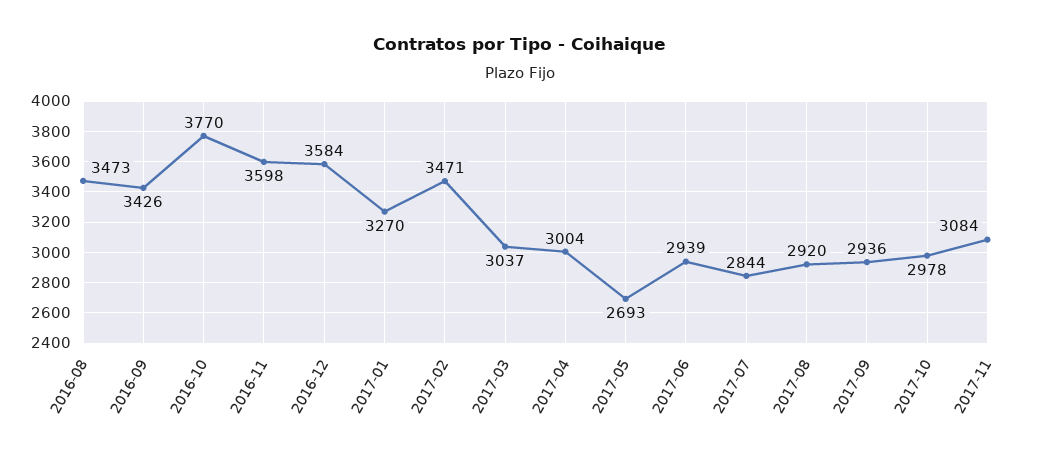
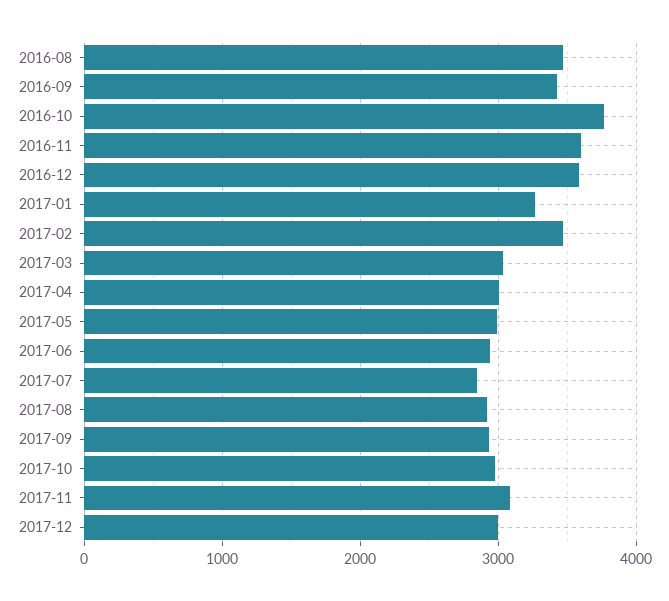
2017-05: 2693 -> 3000
2017-12: none -> 3000

